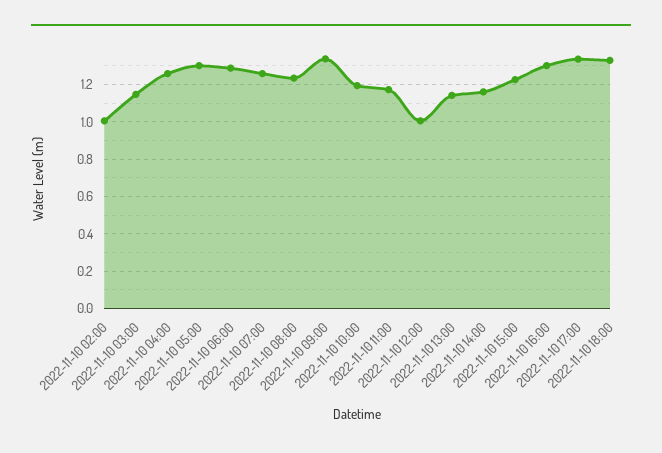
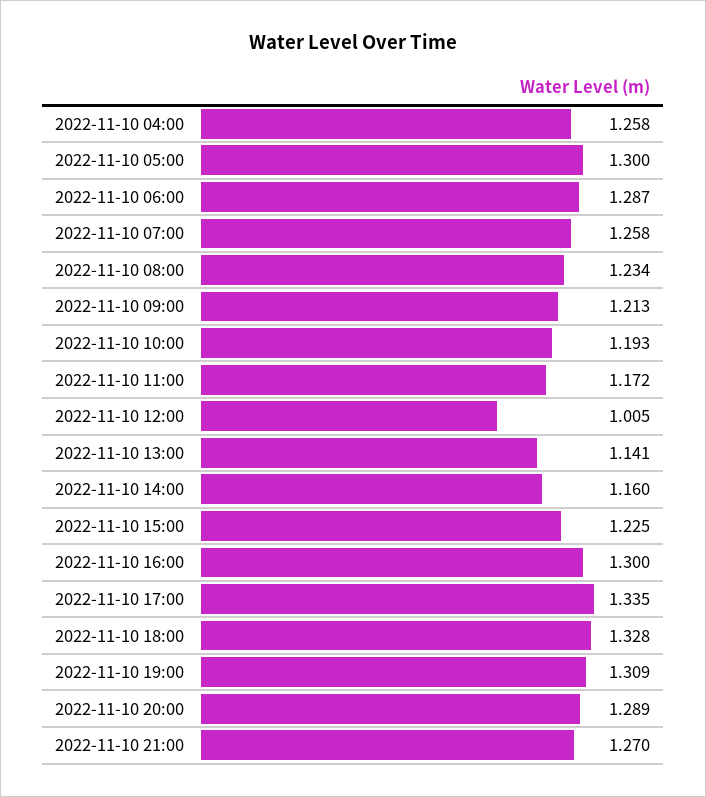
2022-11-10 02:00: 1 -> none
2022-11-10 03:00: 1.15 -> none
2022-11-10 09:00: 1.35 -> 1.213
2022-11-10 19:00: none -> 1.309
2022-11-10 20:00: none -> 1.289
2022-11-10 21:00: none -> 1.27

